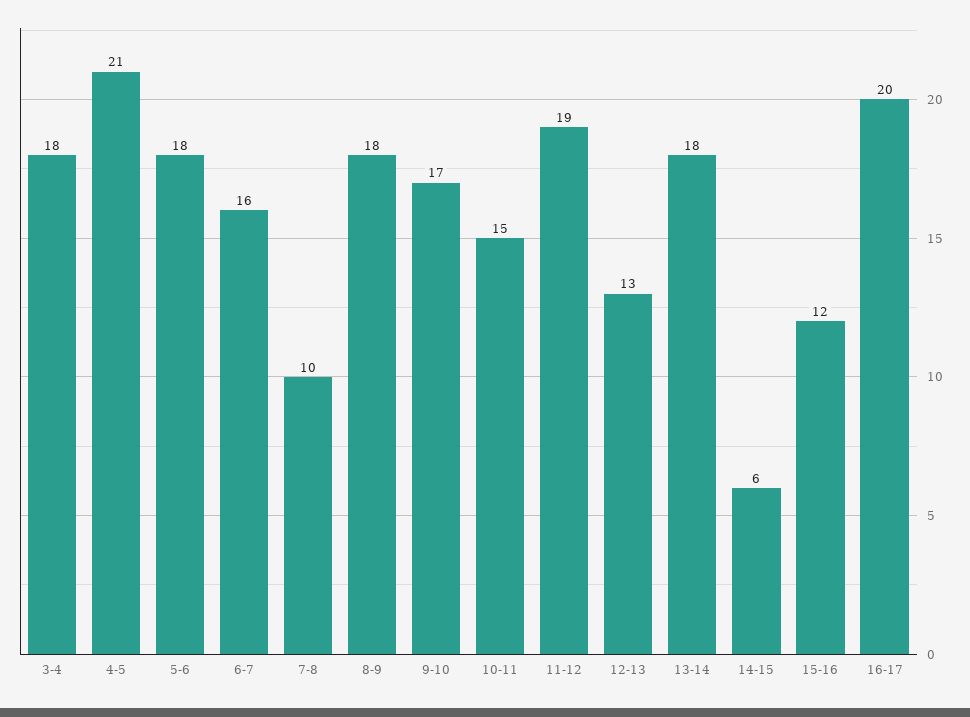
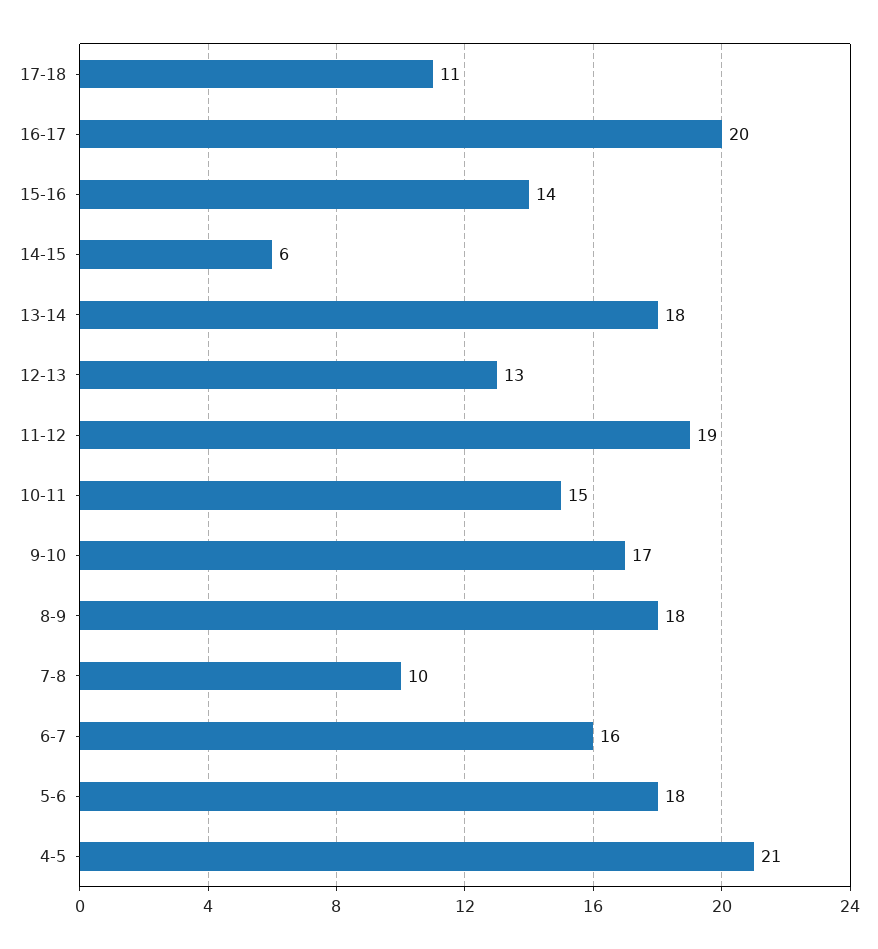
3-4: 18 -> none
15-16: 12 -> 14
17-18: none -> 11

